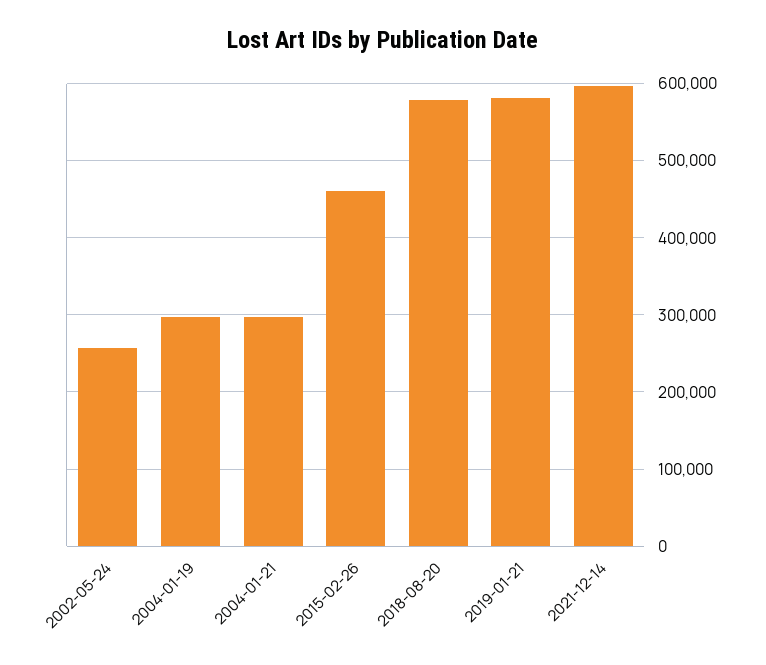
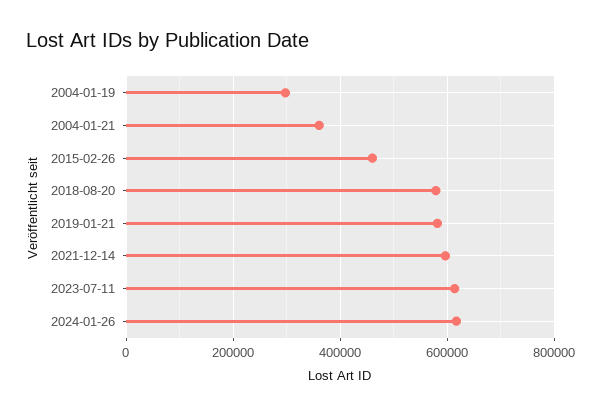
2002-05-24: 260000 -> none
2004-01-21: 300000 -> 360000
2023-07-11: none -> 620000
2024-01-26: none -> 620000

